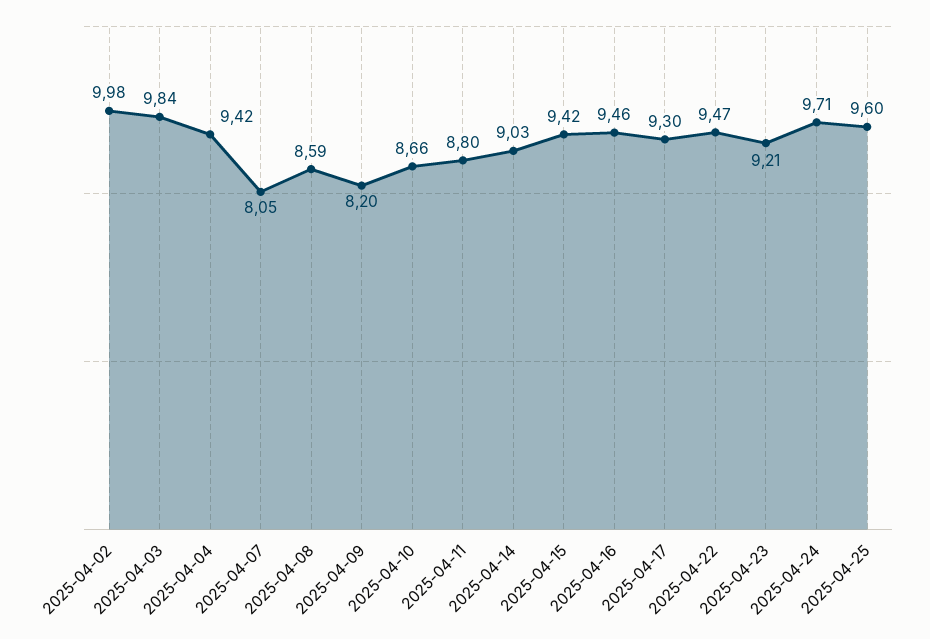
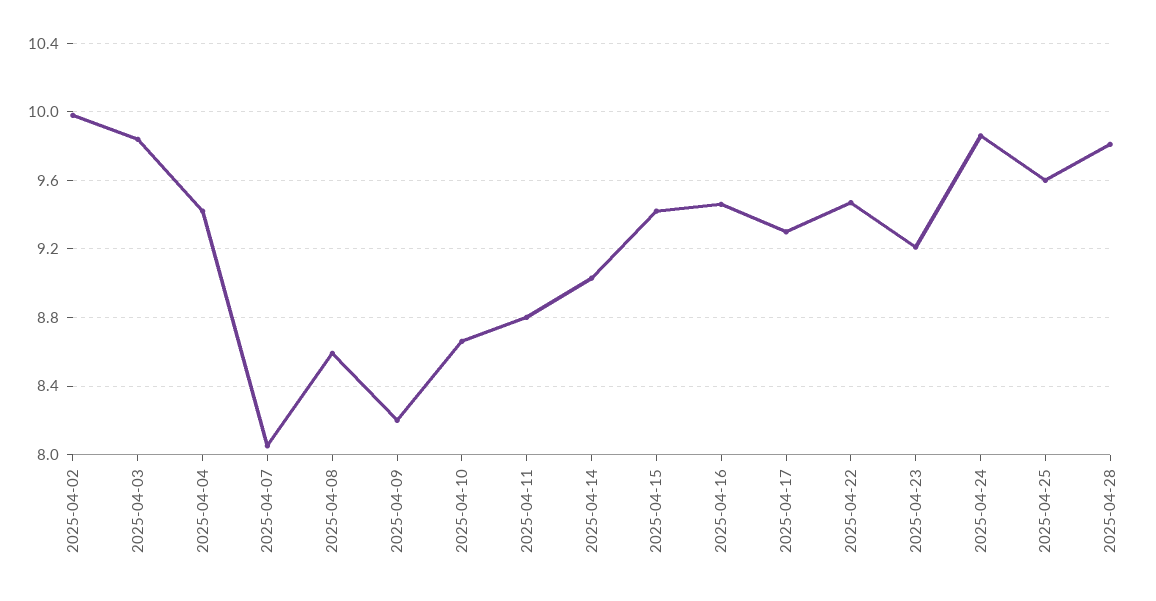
2025-04-24: 9.71 -> 9.85
2025-04-28: none -> 9.8

